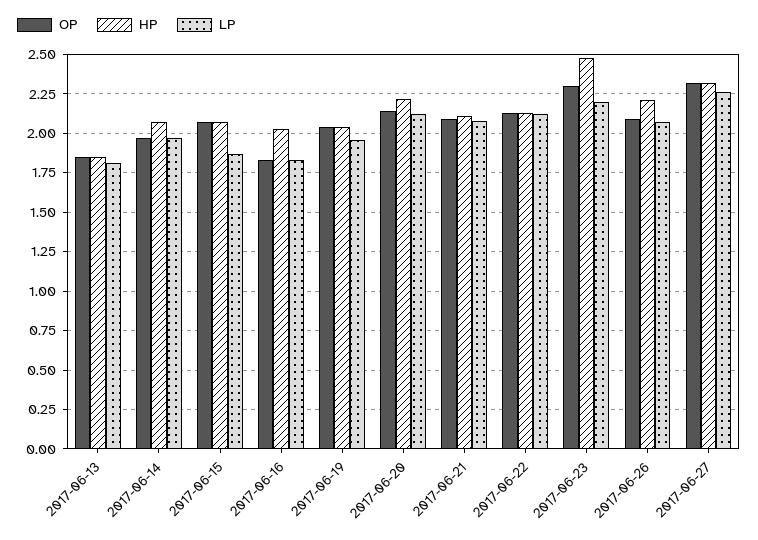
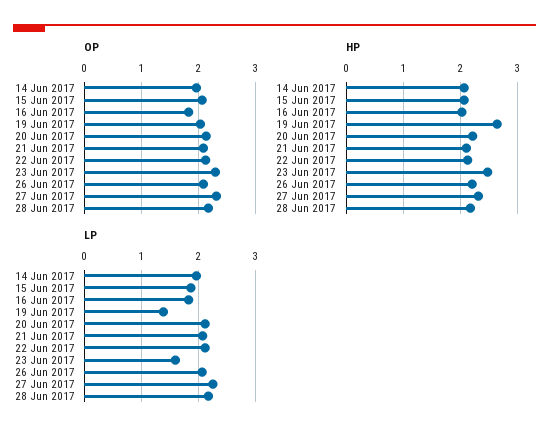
OP, 2017-06-13: 1.85 -> none
HP, 2017-06-13: 1.85 -> none
LP, 2017-06-13: 1.8 -> none
HP, 2017-06-19: 2.05 -> 2.6
LP, 2017-06-19: 1.95 -> 1.4
LP, 2017-06-23: 2.2 -> 1.6
OP, 28 Jun 2017: none -> 2.2
HP, 28 Jun 2017: none -> 2.2
LP, 28 Jun 2017: none -> 2.2

